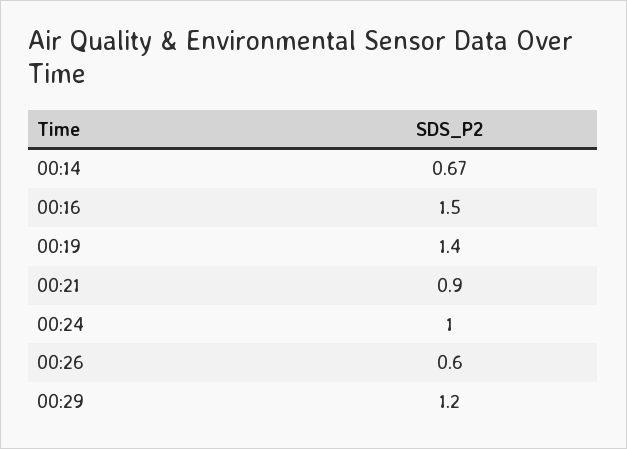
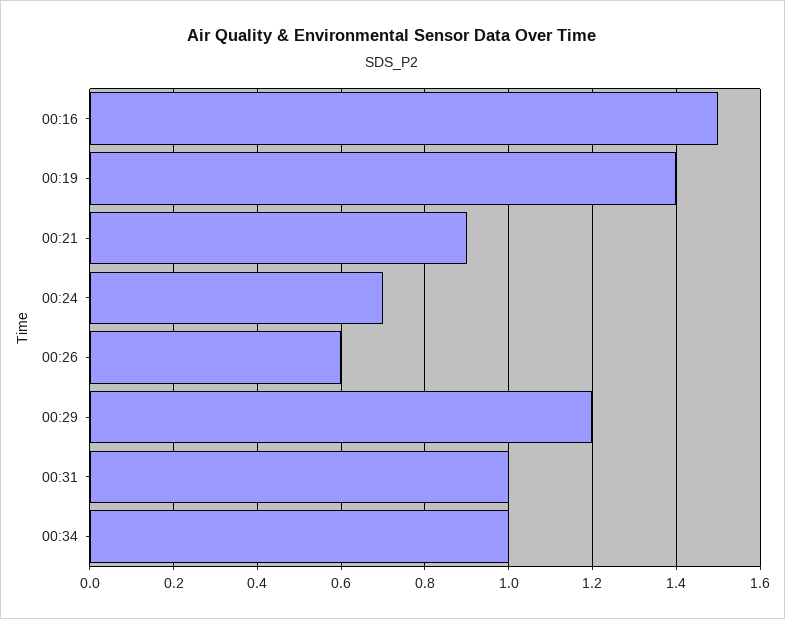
00:14: 0.67 -> none
00:24: 1 -> 0.7
00:31: none -> 1
00:34: none -> 1

